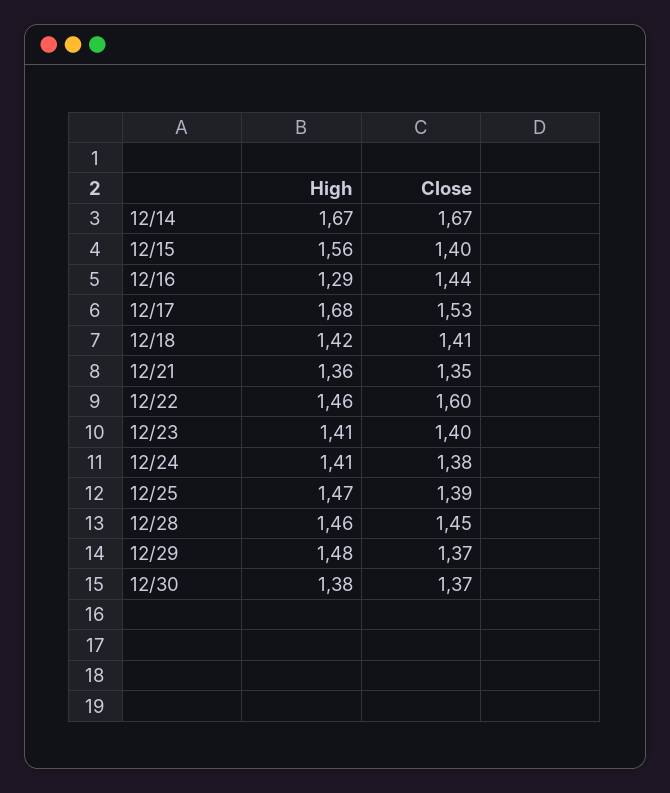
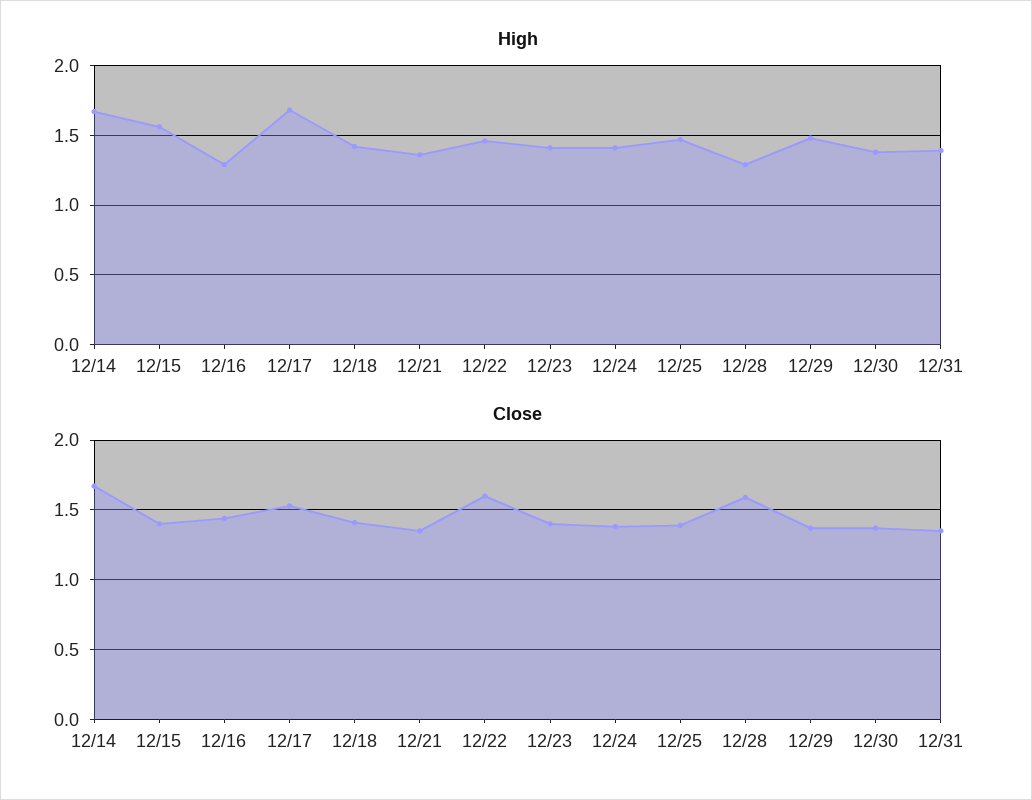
High, 12/28: 1.46 -> 1.3
Close, 12/28: 1.45 -> 1.6
High, 12/31: none -> 1.4
Close, 12/31: none -> 1.35

